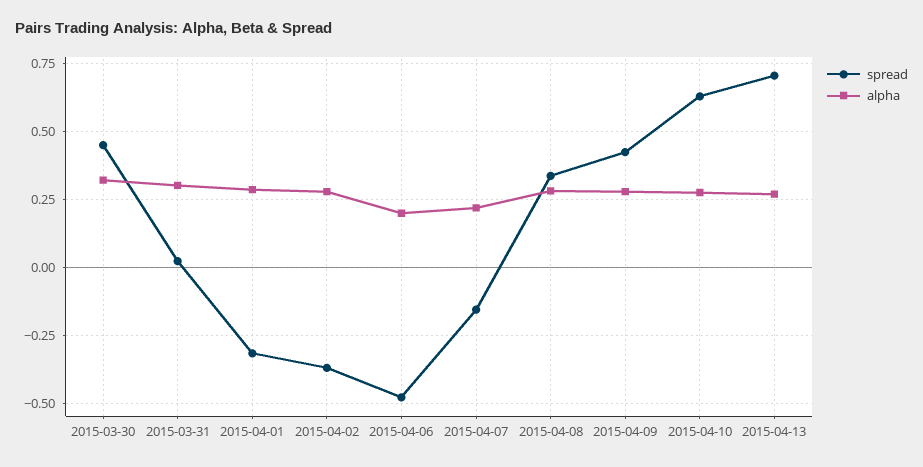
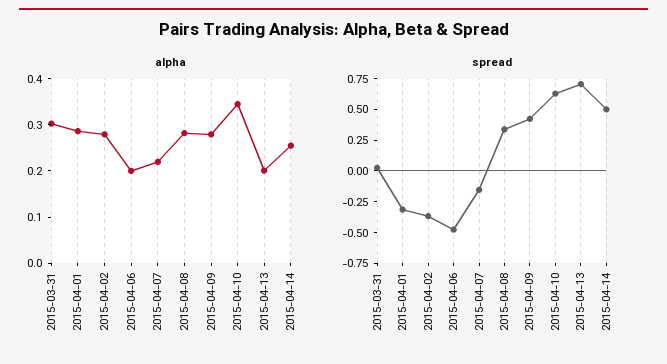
spread, 2015-03-30: 0.45 -> none
alpha, 2015-03-30: 0.325 -> none
alpha, 2015-04-10: 0.275 -> 0.34
alpha, 2015-04-13: 0.275 -> 0.2
alpha, 2015-04-14: none -> 0.26
spread, 2015-04-14: none -> 0.5

